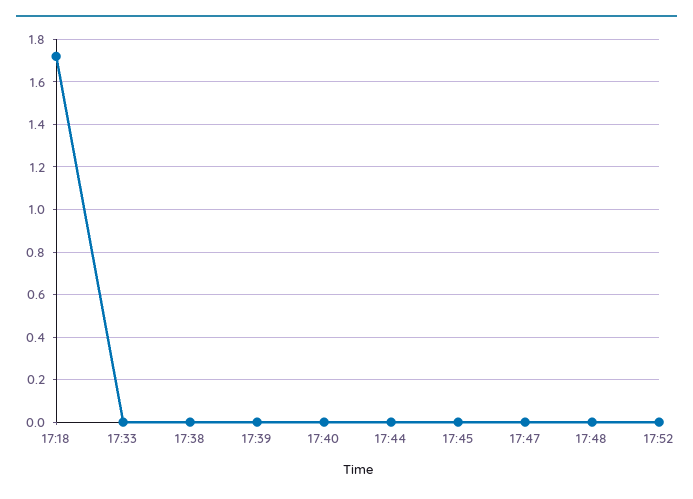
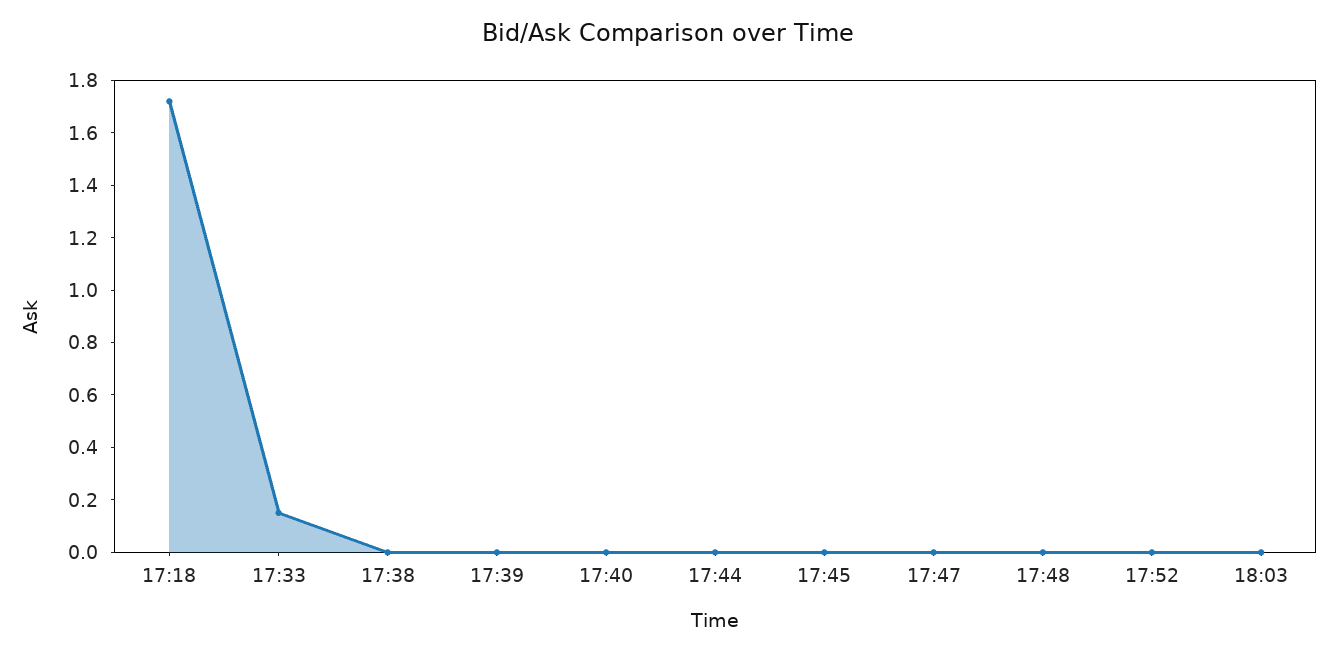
17:33: 0 -> 0.15
18:03: none -> 0

